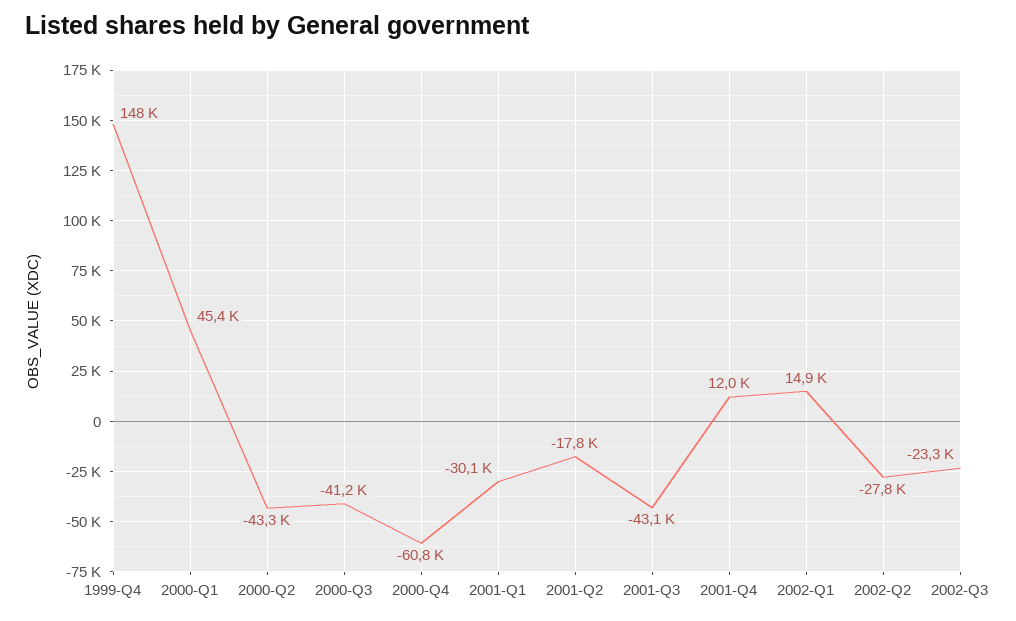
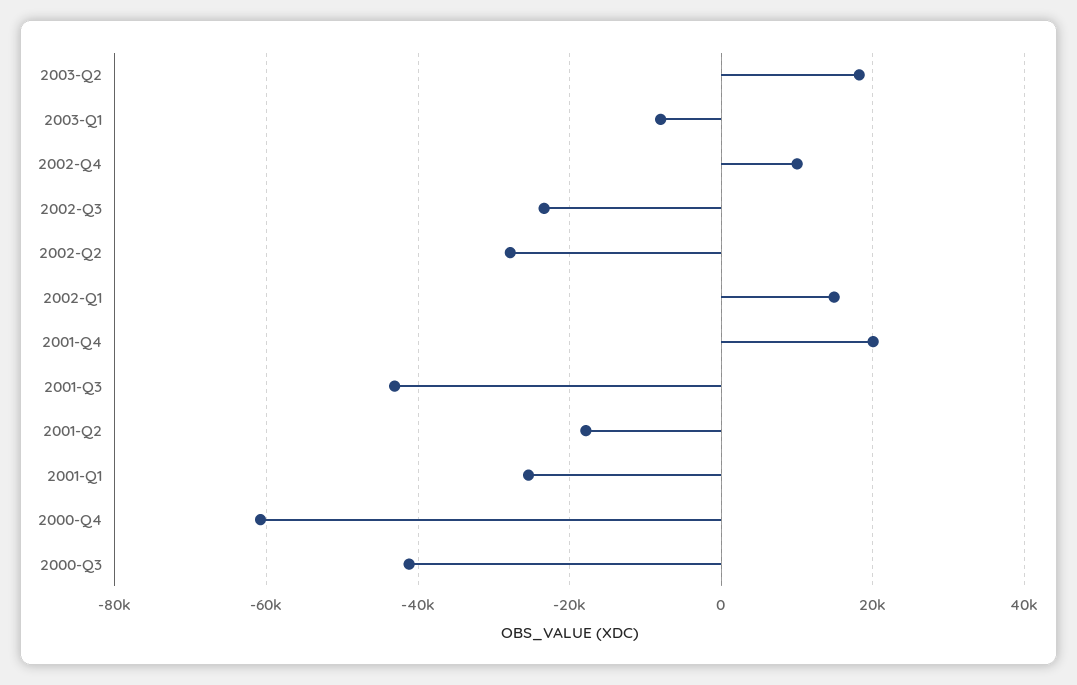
1999-Q4: 148000 -> none
2000-Q1: 45400 -> none
2000-Q2: -43300 -> none
2001-Q1: -30100 -> -26000
2001-Q4: 12000 -> 20000
2003-Q2: none -> 18000
2003-Q1: none -> -8000
2002-Q4: none -> 10000

